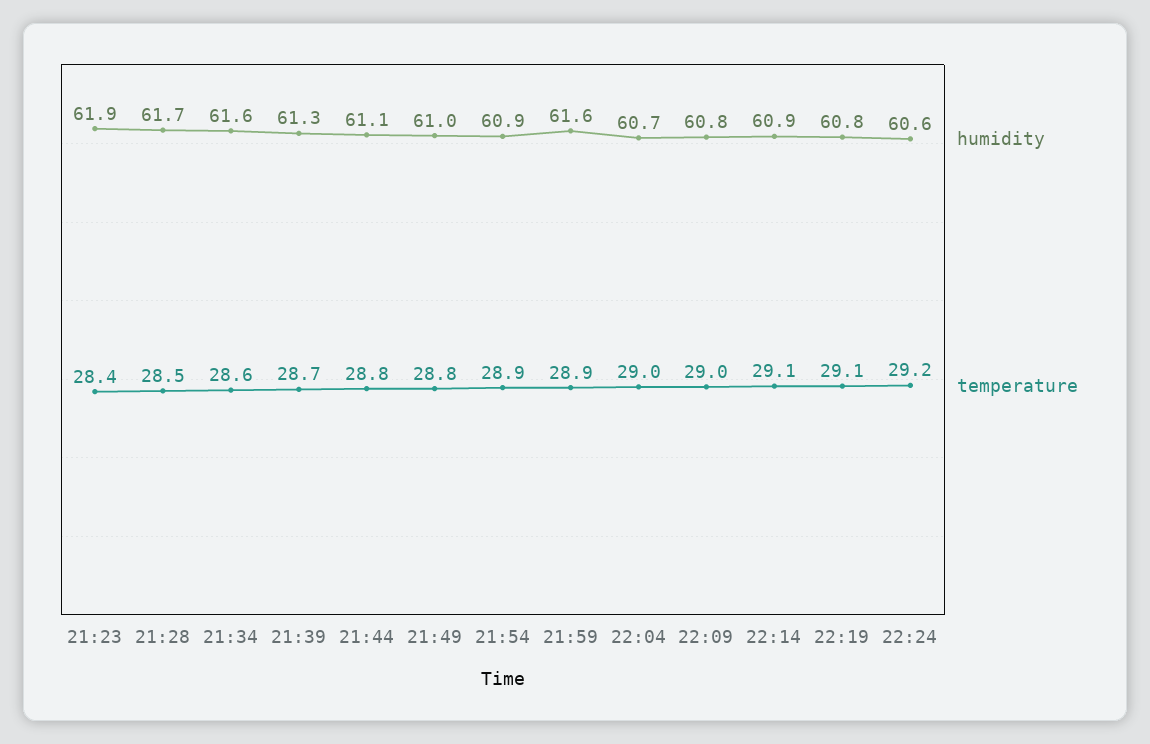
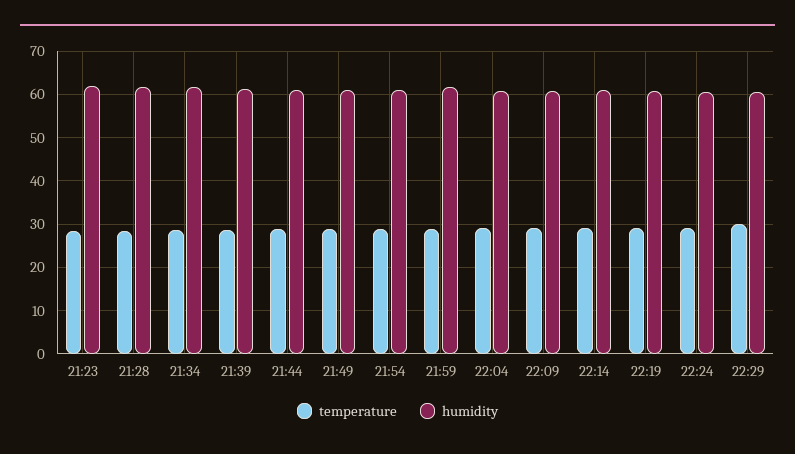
temperature, 22:29: none -> 30
humidity, 22:29: none -> 60

